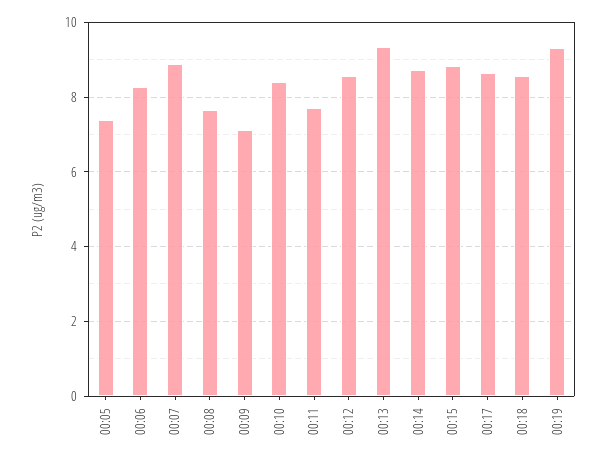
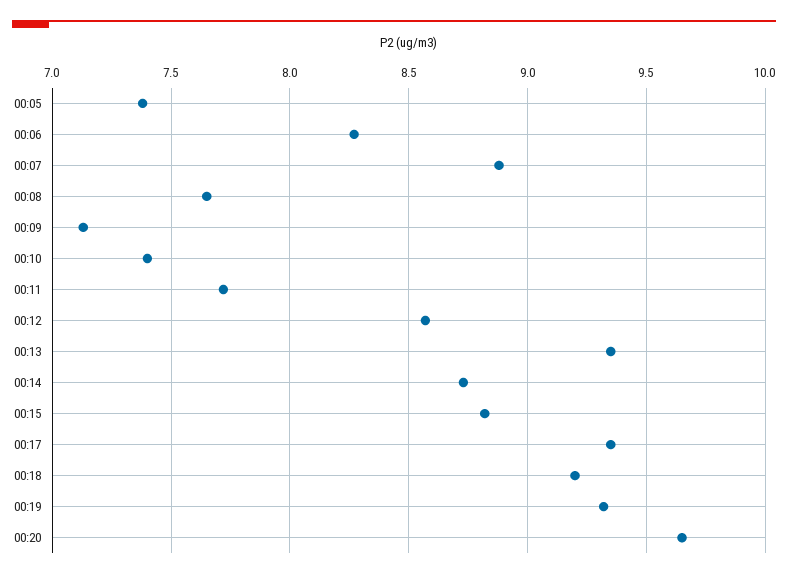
00:10: 8.4 -> 7.4
00:17: 8.6 -> 9.35
00:18: 8.6 -> 9.2
00:20: none -> 9.65

